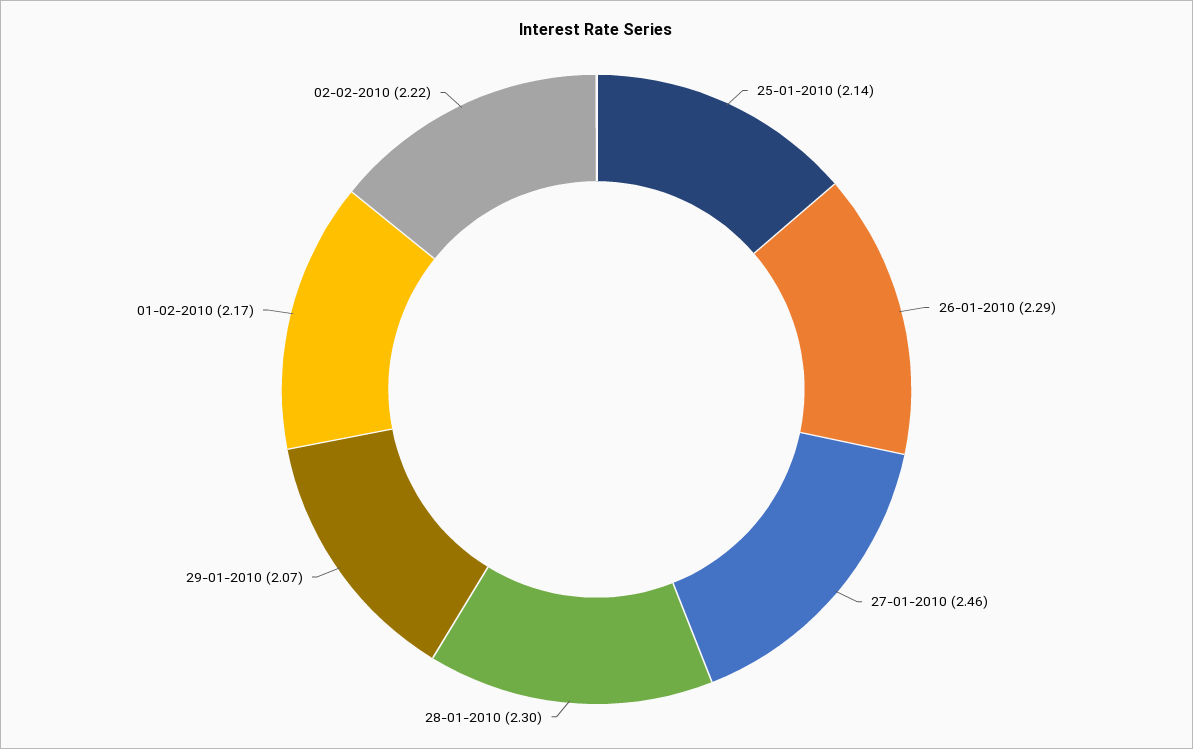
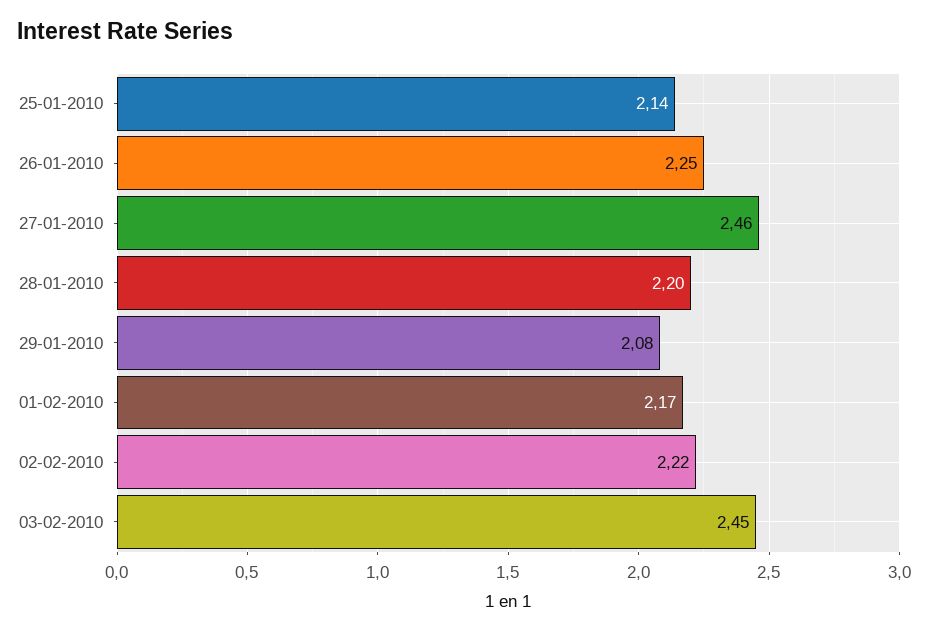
26-01-2010: 2.29 -> 2.25
28-01-2010: 2.3 -> 2.2
29-01-2010: 2.07 -> 2.08
03-02-2010: none -> 2.45

